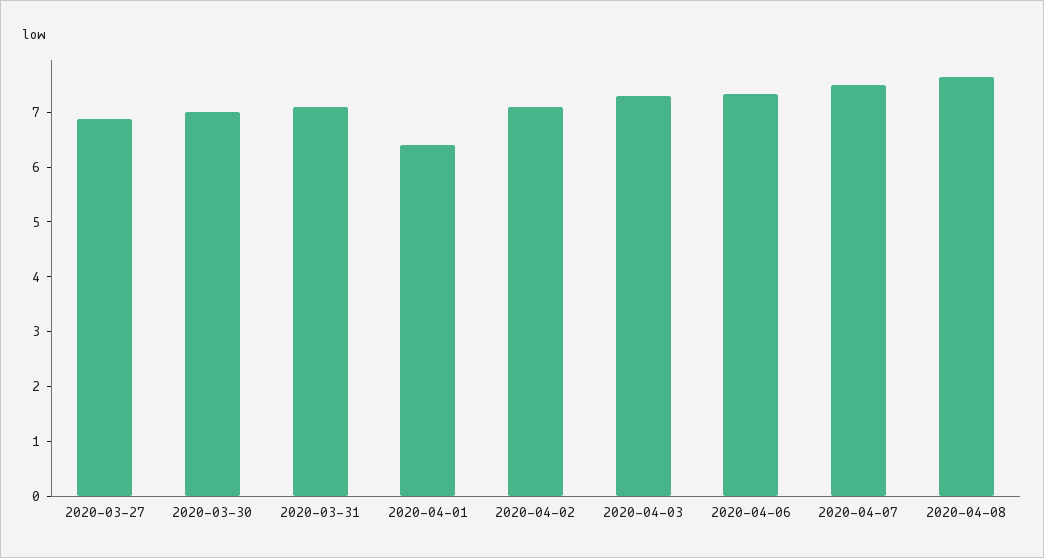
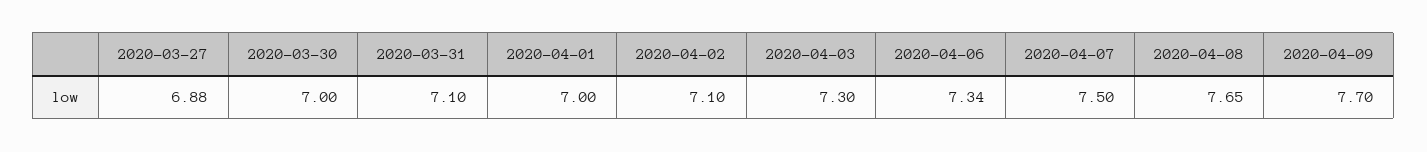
2020-04-01: 6.4 -> 7
2020-04-09: none -> 7.7

